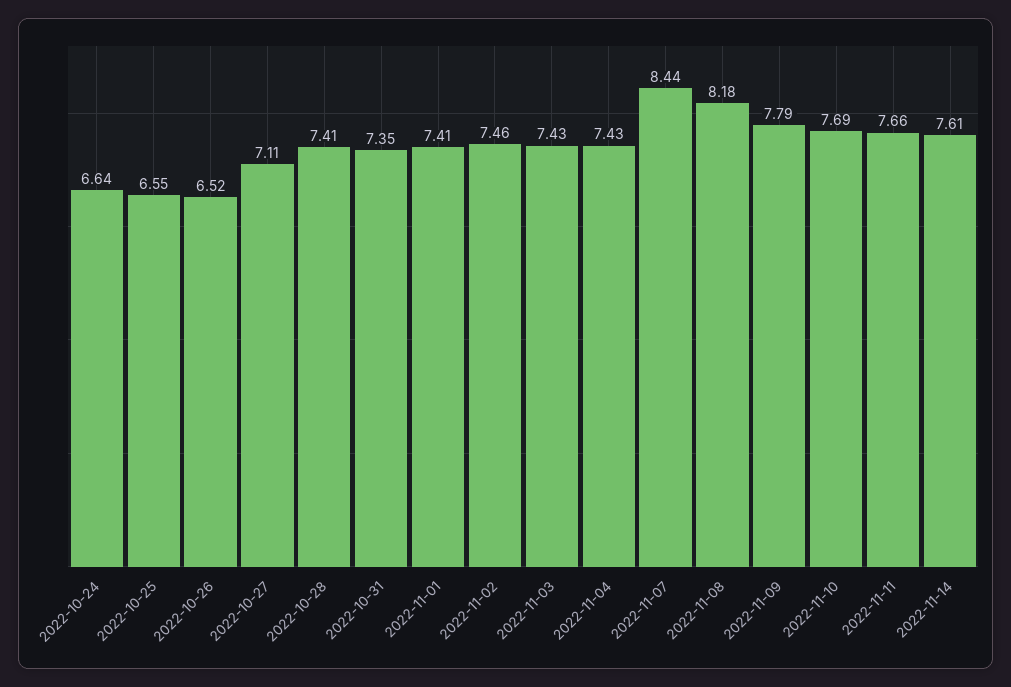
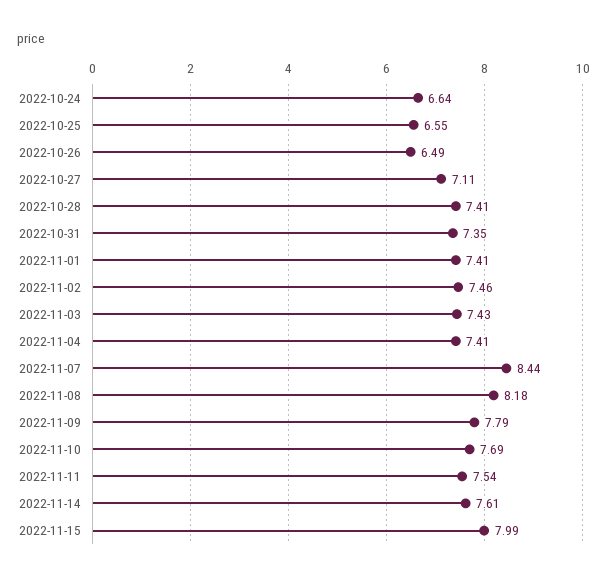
2022-10-26: 6.52 -> 6.49
2022-11-04: 7.43 -> 7.41
2022-11-11: 7.66 -> 7.54
2022-11-15: none -> 7.99

